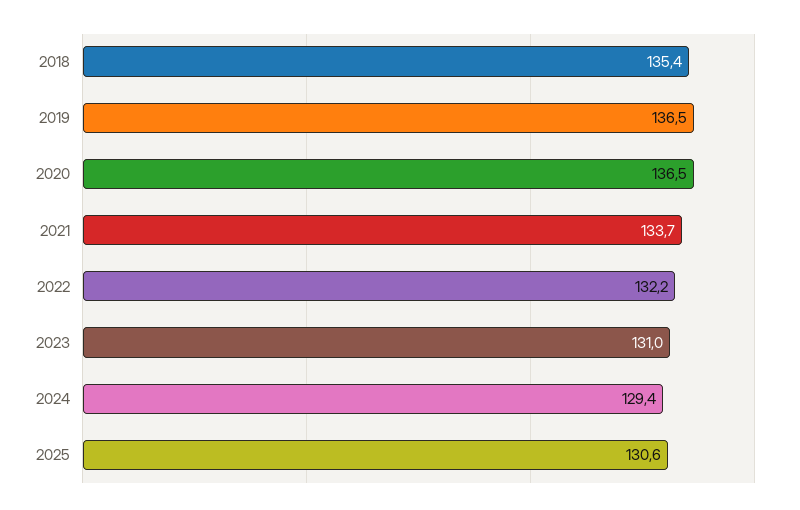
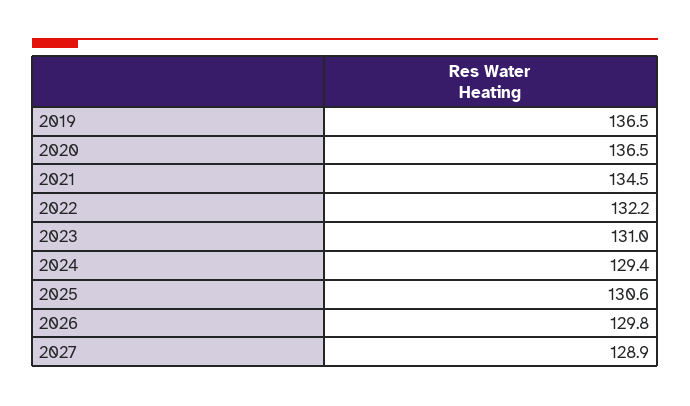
2018: 135.4 -> none
2021: 133.7 -> 134.5
2026: none -> 129.8
2027: none -> 128.9

